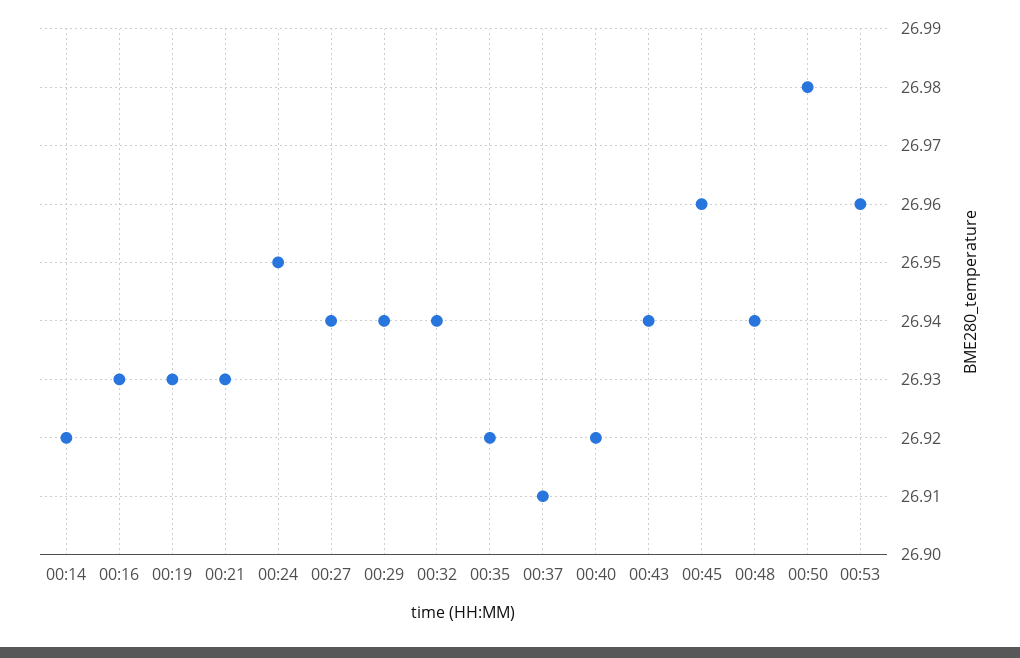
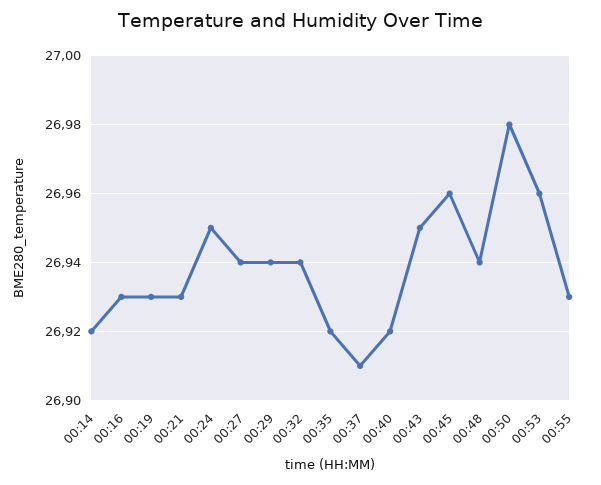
00:43: 26.94 -> 26.95
00:55: none -> 26.93

